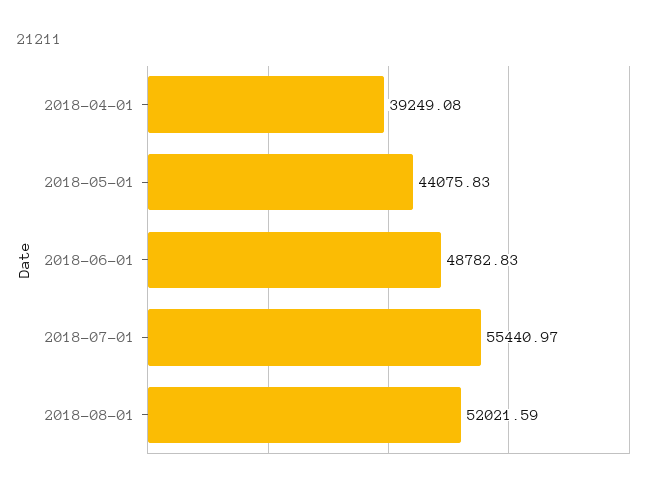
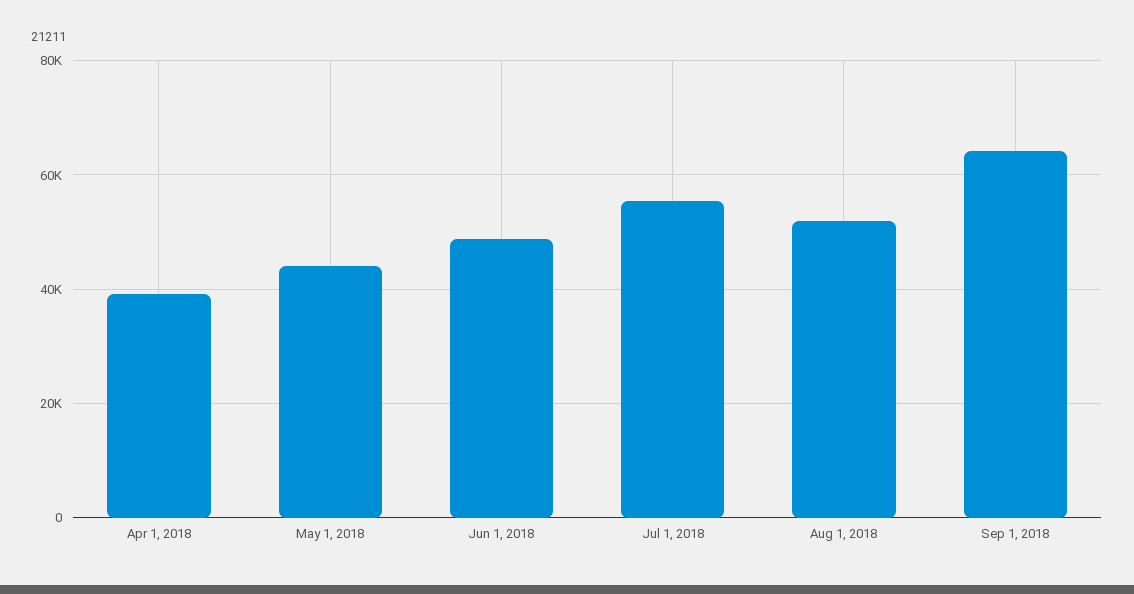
Sep 1, 2018: none -> 64000

